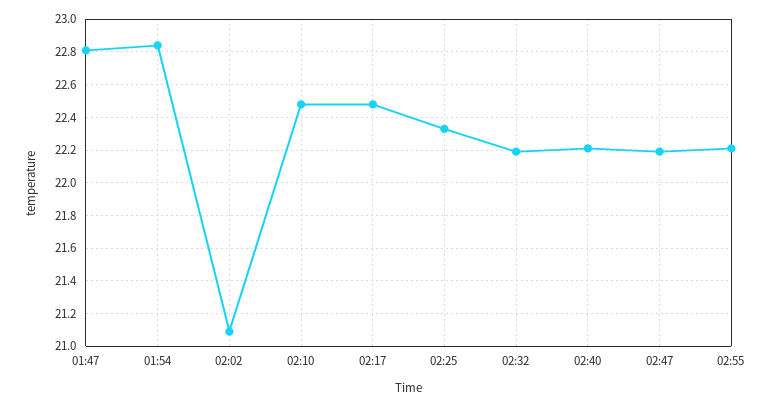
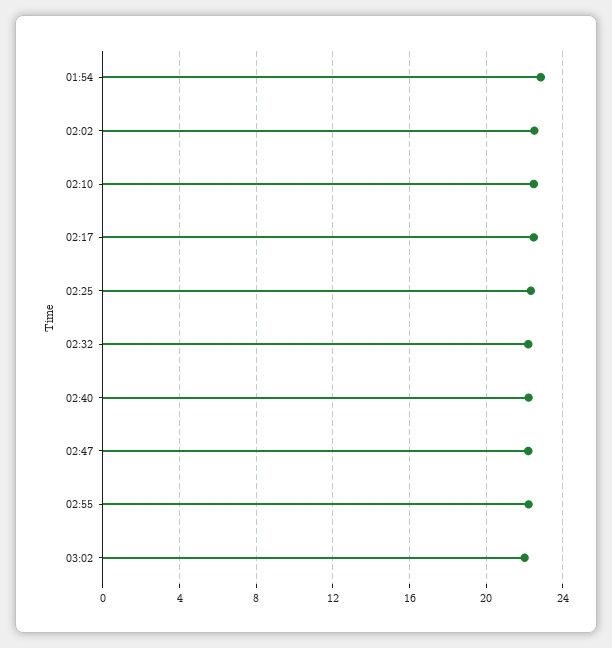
01:47: 22.8 -> none
02:02: 21.1 -> 22.5
03:02: none -> 22

